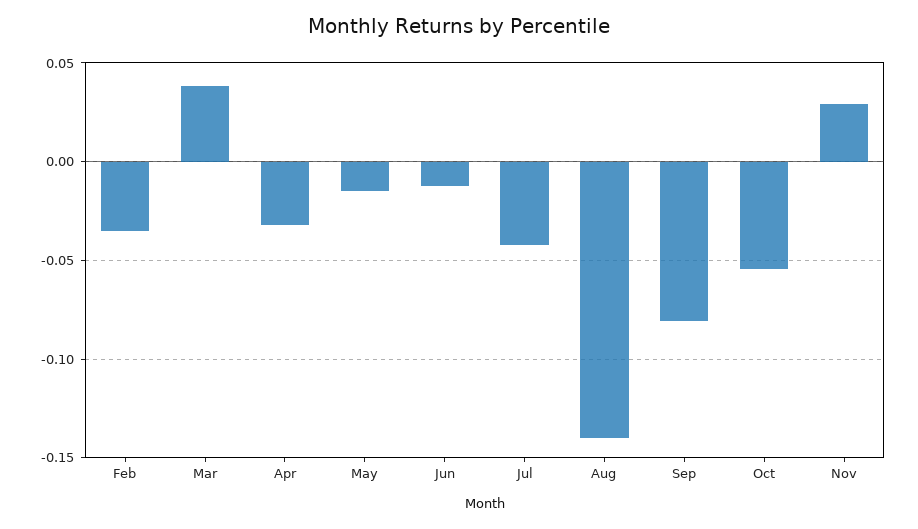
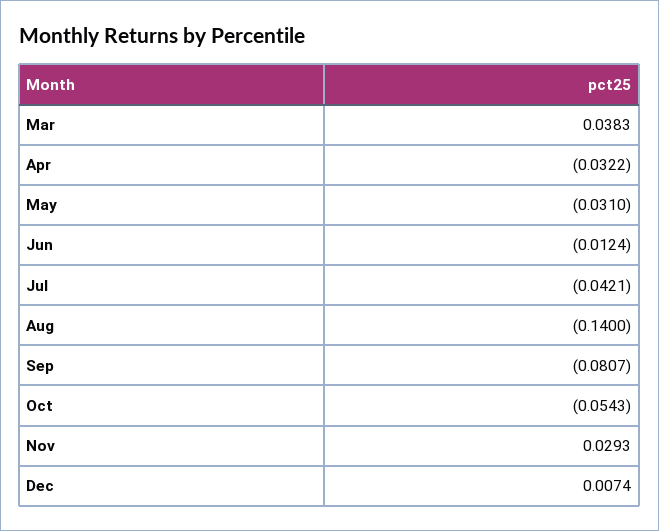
Feb: -0.035 -> none
May: -0.015 -> -0.031
Dec: none -> 0.0074

